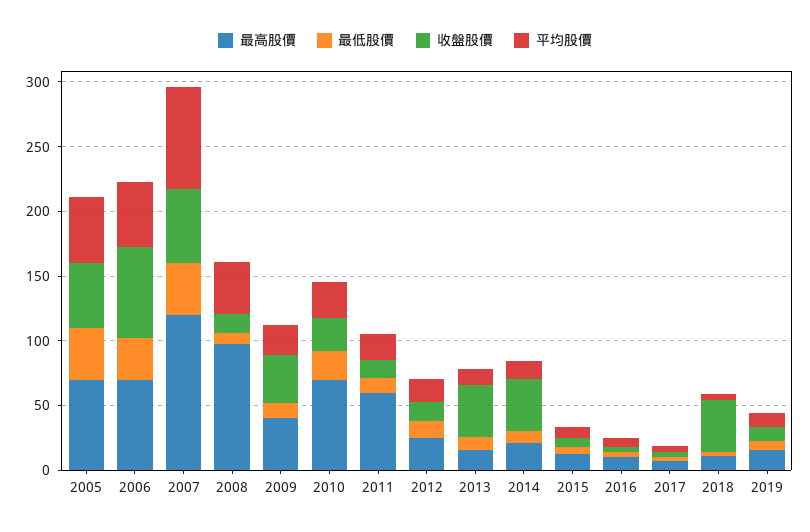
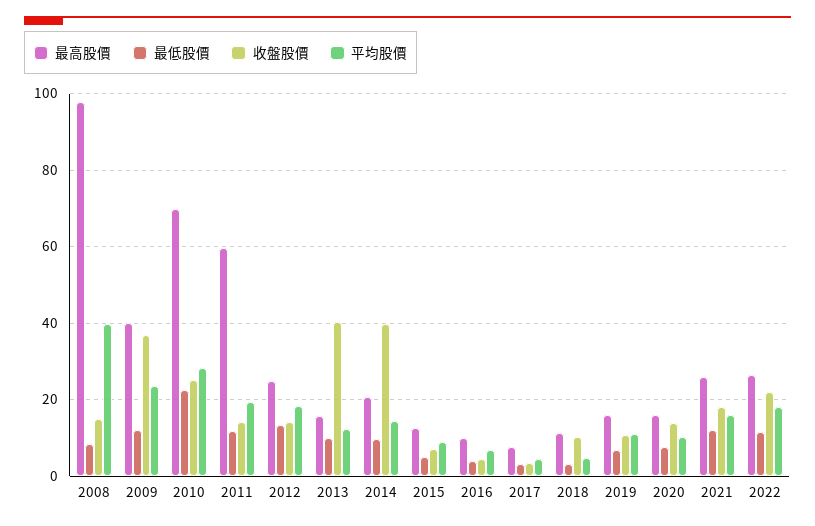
最高股價, 2005: 70 -> none
最低股價, 2005: 40 -> none
收盤股價, 2005: 50 -> none
平均股價, 2005: 50 -> none
最高股價, 2006: 70 -> none
最低股價, 2006: 30 -> none
收盤股價, 2006: 70 -> none
平均股價, 2006: 50 -> none
最高股價, 2007: 120 -> none
最低股價, 2007: 40 -> none
收盤股價, 2007: 60 -> none
平均股價, 2007: 80 -> none
收盤股價, 2018: 40 -> 10
最高股價, 2020: none -> 16
最低股價, 2020: none -> 8
收盤股價, 2020: none -> 14
平均股價, 2020: none -> 10
最高股價, 2021: none -> 26
最低股價, 2021: none -> 12
收盤股價, 2021: none -> 18
平均股價, 2021: none -> 16
最高股價, 2022: none -> 26
最低股價, 2022: none -> 12
收盤股價, 2022: none -> 22
平均股價, 2022: none -> 18

